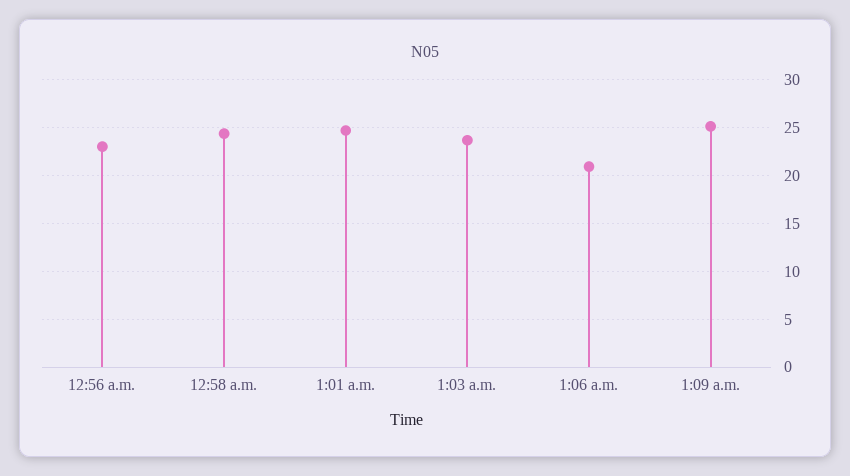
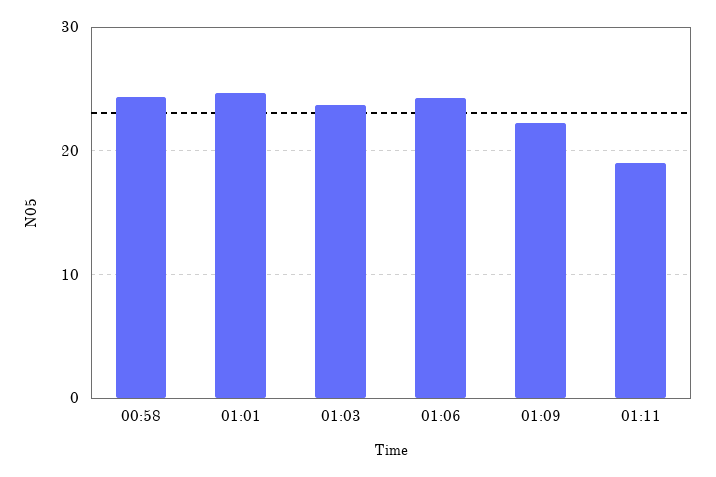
12:56 a.m.: 23 -> none
1:06 a.m.: 21 -> 24
1:09 a.m.: 25 -> 22
01:11: none -> 19

